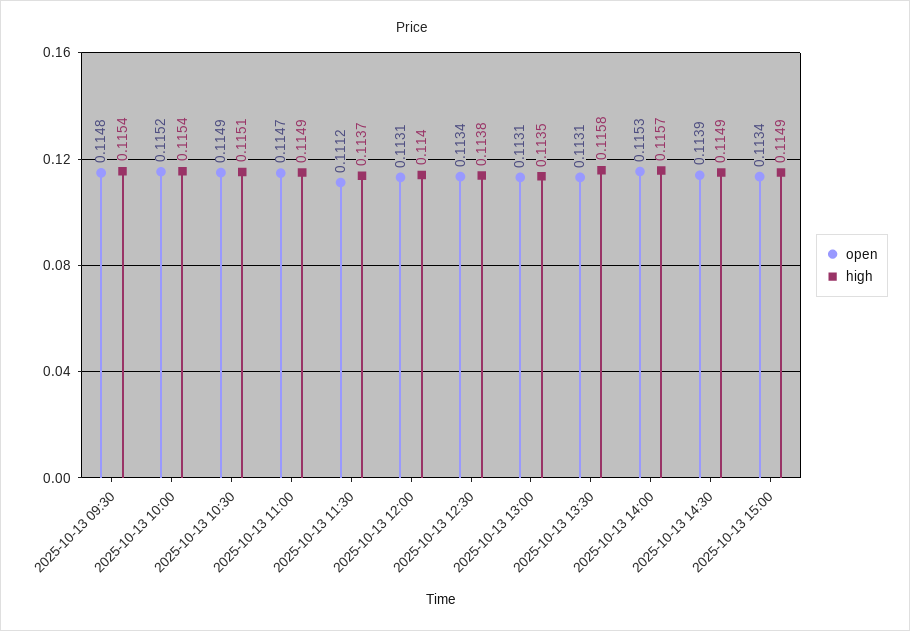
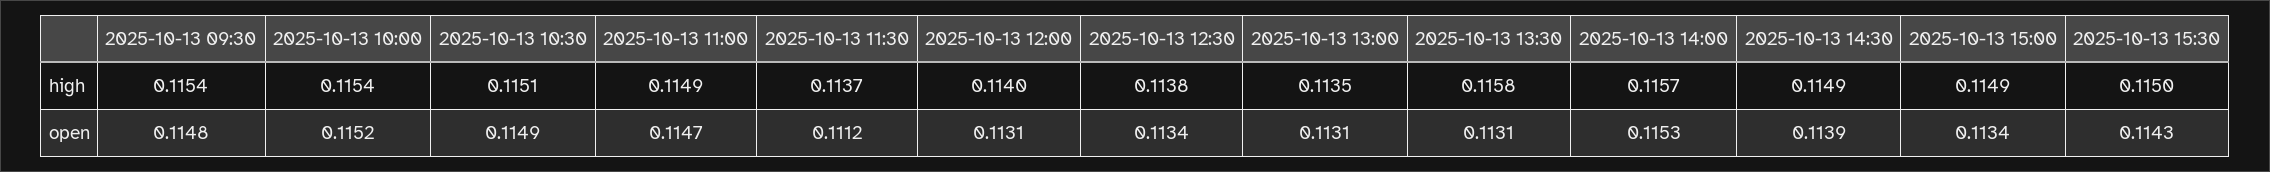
high, 2025-10-13 15:30: none -> 0.115
open, 2025-10-13 15:30: none -> 0.1143

